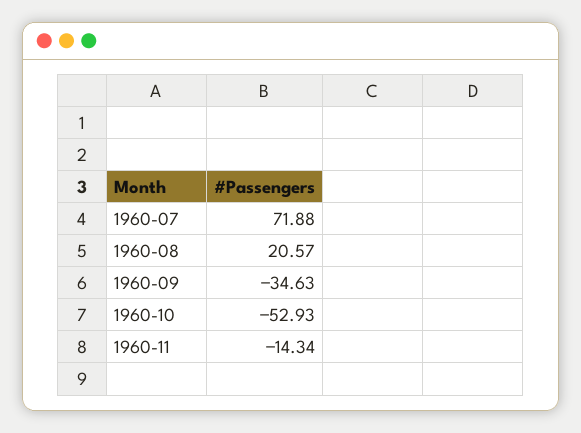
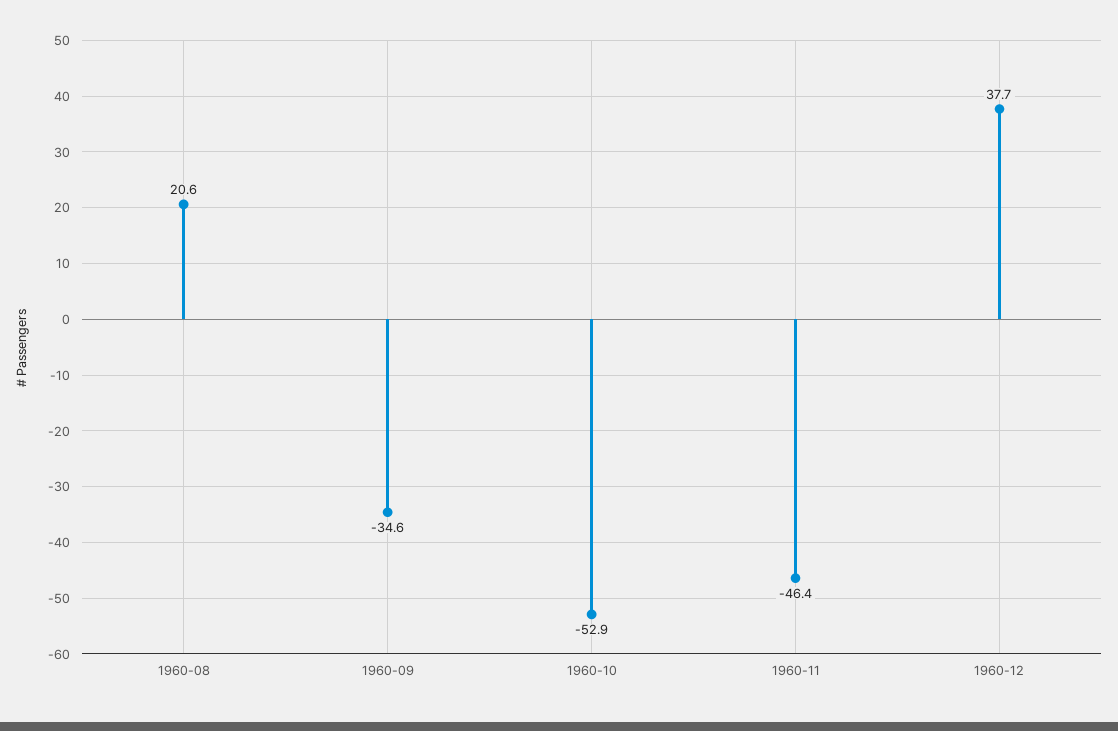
1960-07: 71.88 -> none
1960-11: -14.34 -> -46.4
1960-12: none -> 37.7

